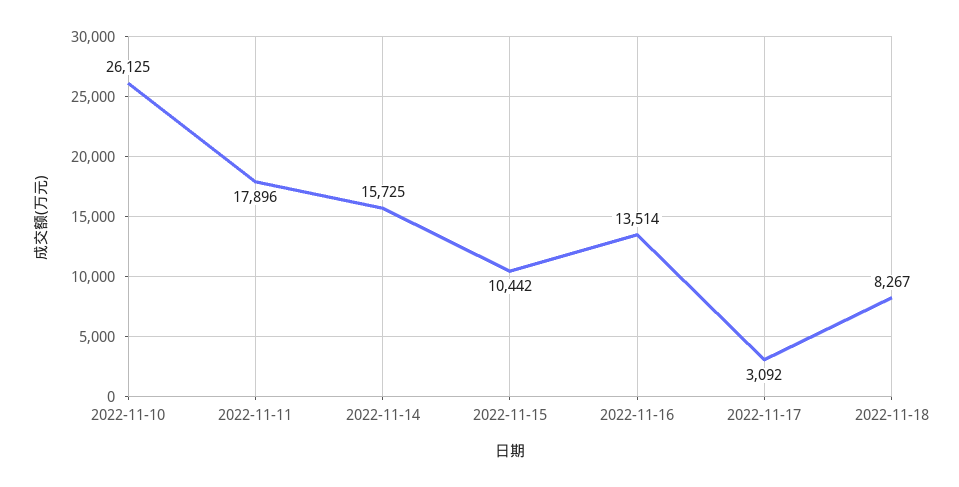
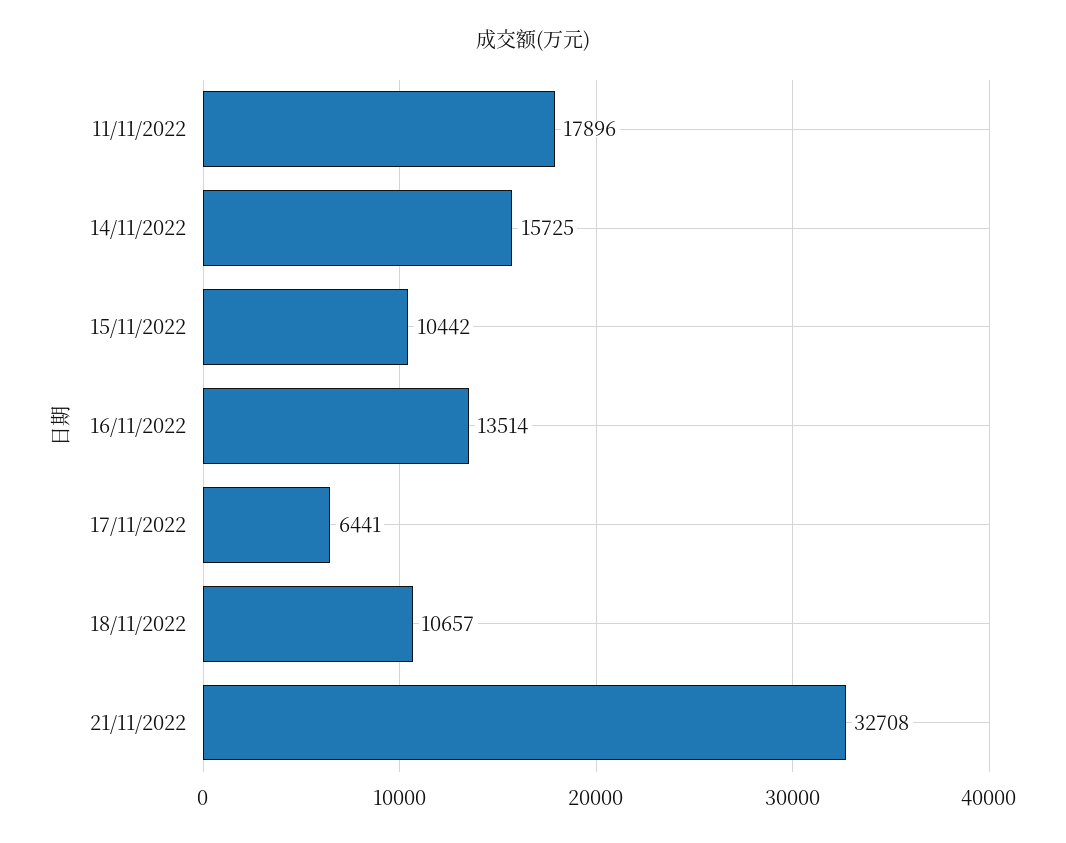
2022-11-10: 26125 -> none
2022-11-17: 3092 -> 6441
2022-11-18: 8267 -> 10657
21/11/2022: none -> 32708

